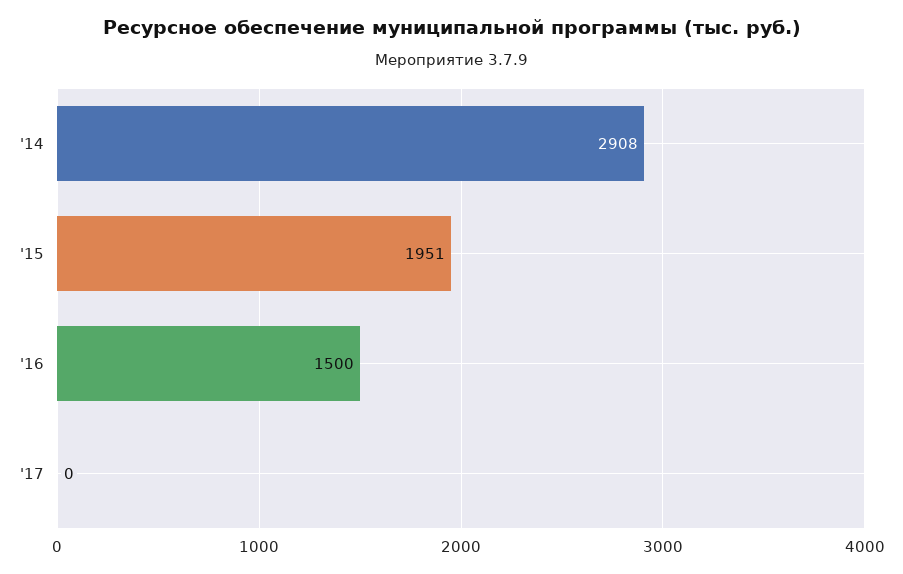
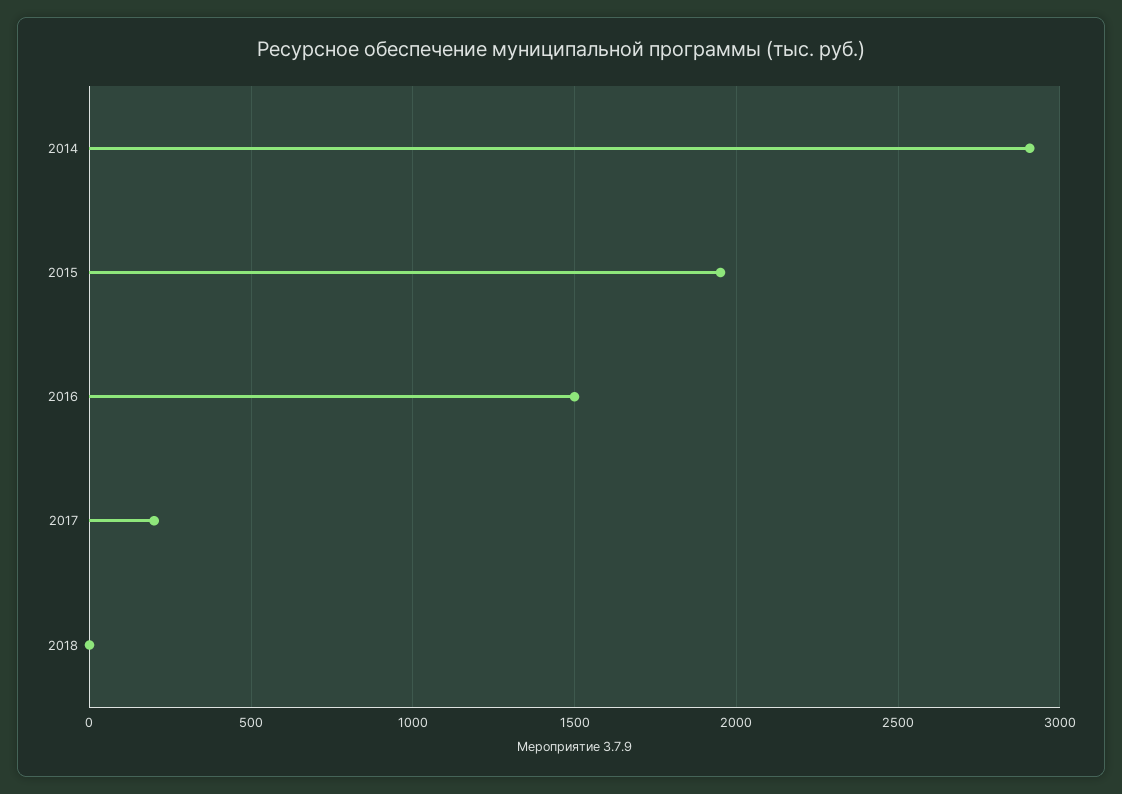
'17: 0 -> 200
2018: none -> 0

